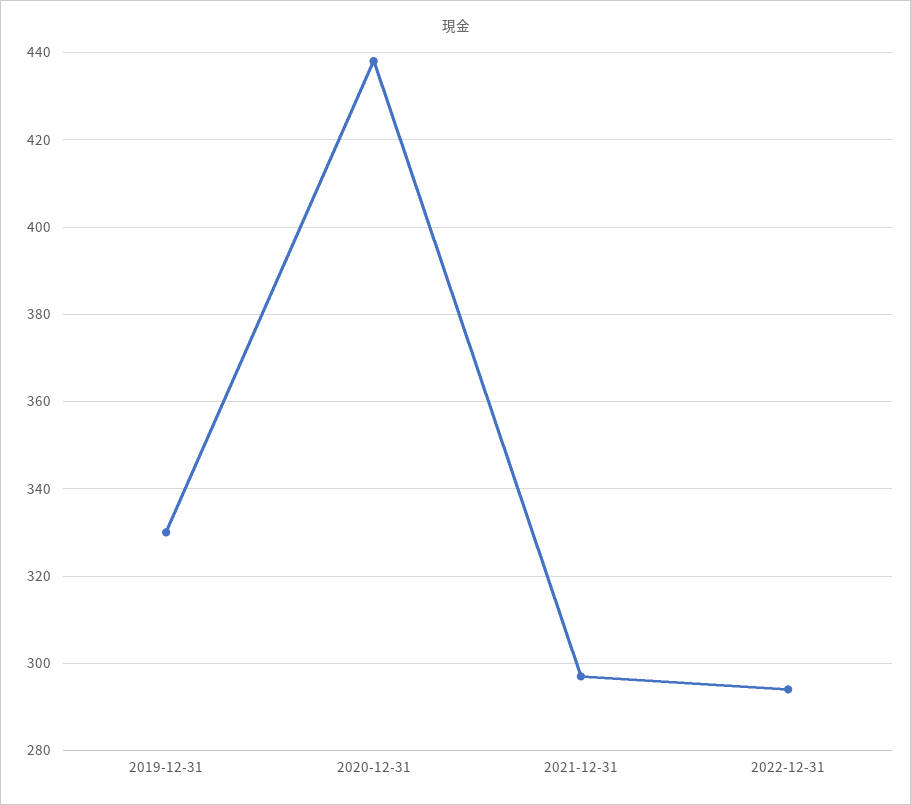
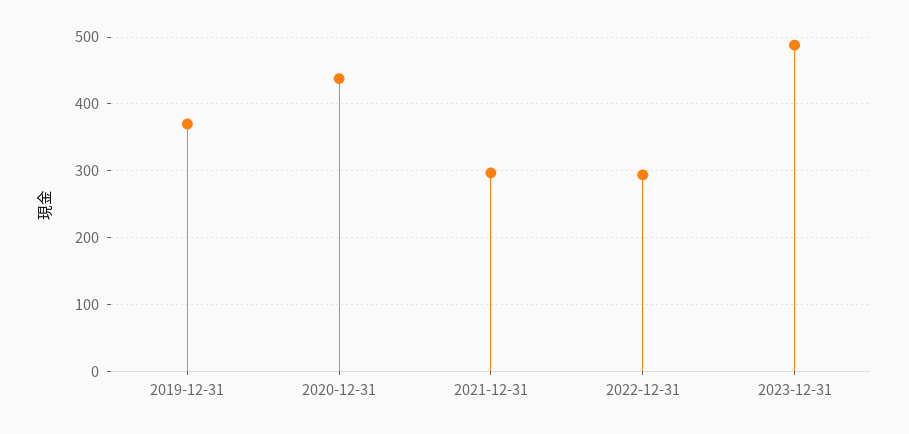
2019-12-31: 330 -> 370
2023-12-31: none -> 490

